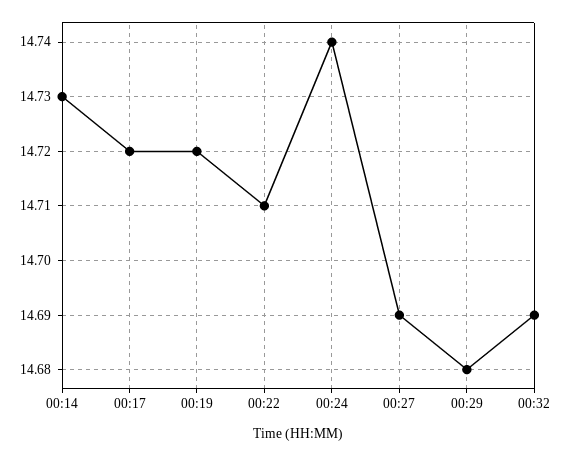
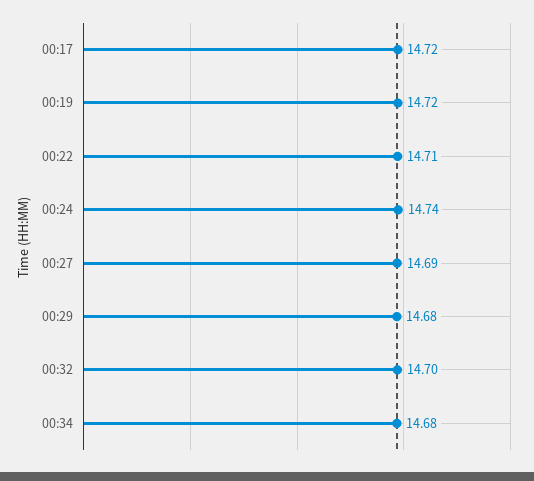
00:14: 14.73 -> none
00:32: 14.69 -> 14.7
00:34: none -> 14.68

